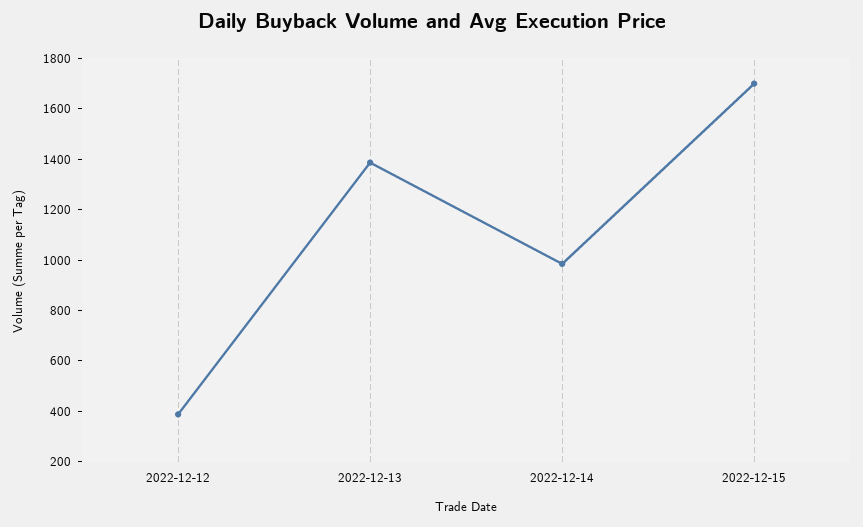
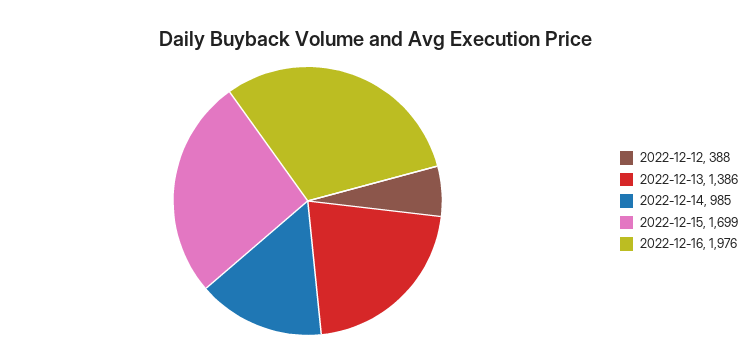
2022-12-16: none -> 1976

